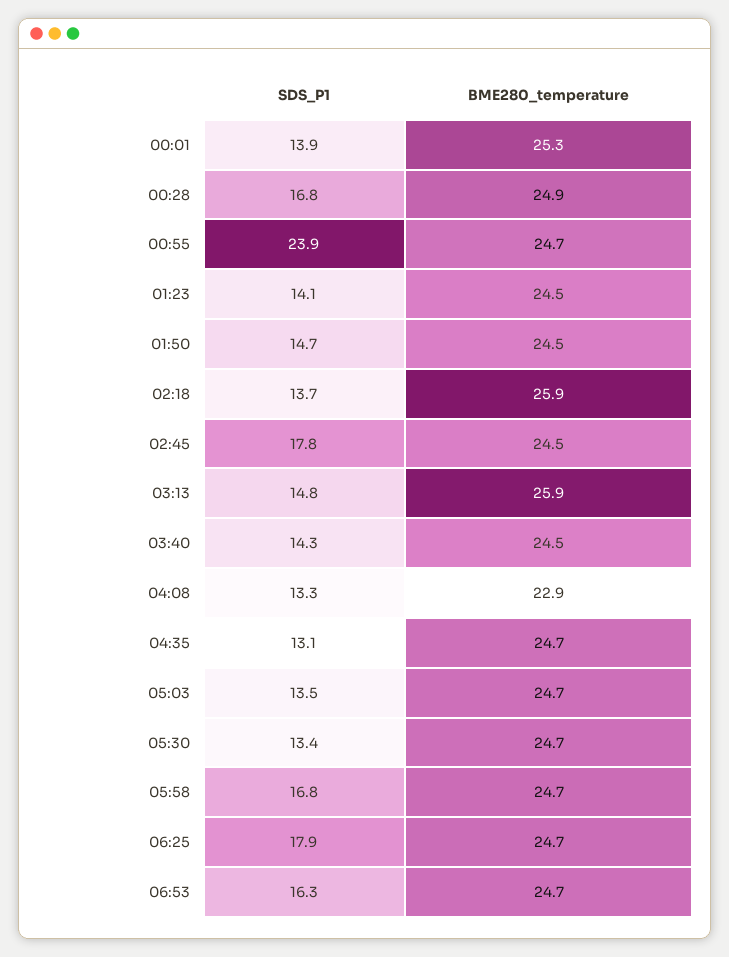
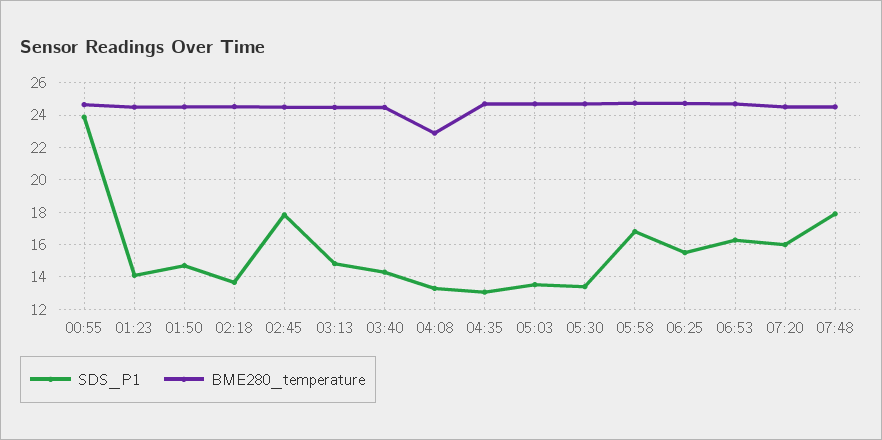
SDS_P1, 00:01: 13.9 -> none
BME280_temperature, 00:01: 25.3 -> none
SDS_P1, 00:28: 16.8 -> none
BME280_temperature, 00:28: 24.9 -> none
BME280_temperature, 02:18: 25.9 -> 24.5
BME280_temperature, 03:13: 25.9 -> 24.5
SDS_P1, 06:25: 17.9 -> 15.5
SDS_P1, 07:20: none -> 16
BME280_temperature, 07:20: none -> 24.5
SDS_P1, 07:48: none -> 18
BME280_temperature, 07:48: none -> 24.5

